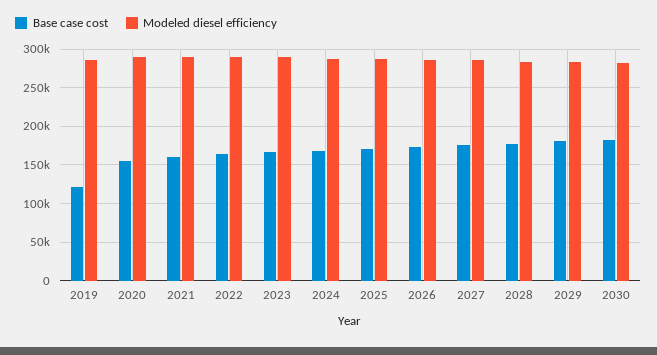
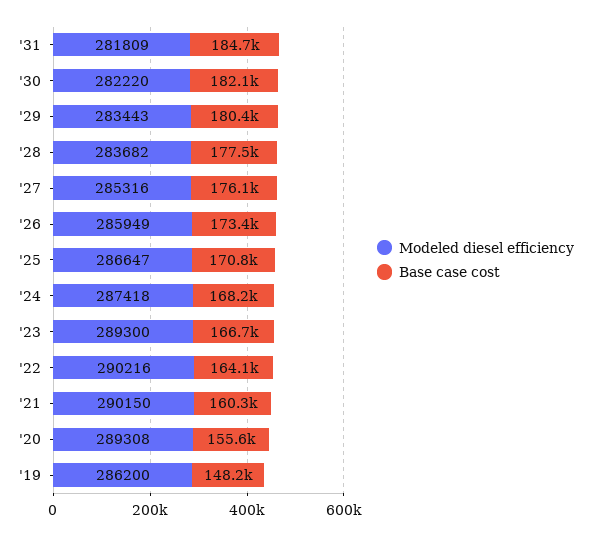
Base case cost, 2019: 120000 -> 148200
Modeled diesel efficiency, '31: none -> 281809
Base case cost, '31: none -> 184700

